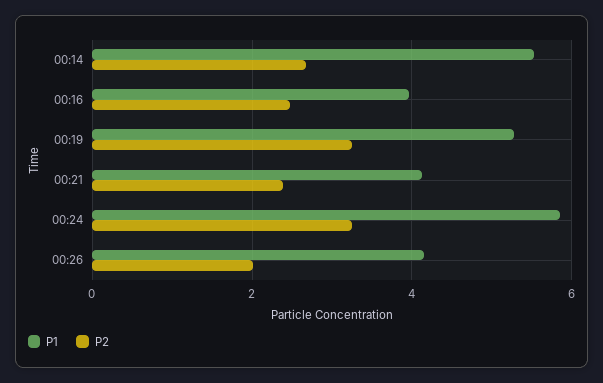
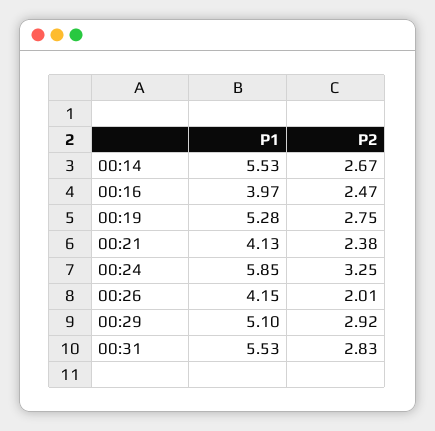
P2, 00:19: 3.2 -> 2.75
P1, 00:29: none -> 5.1
P2, 00:29: none -> 2.92
P1, 00:31: none -> 5.53
P2, 00:31: none -> 2.83

